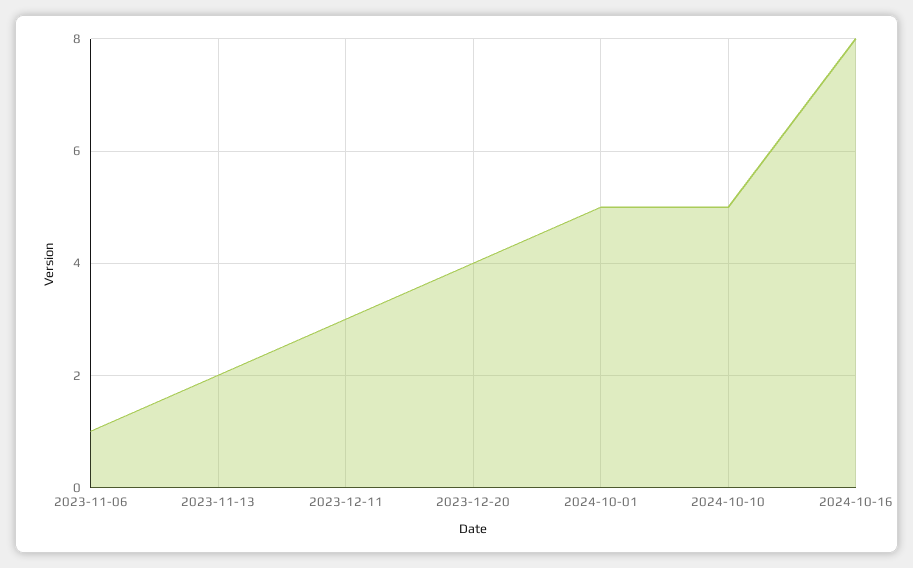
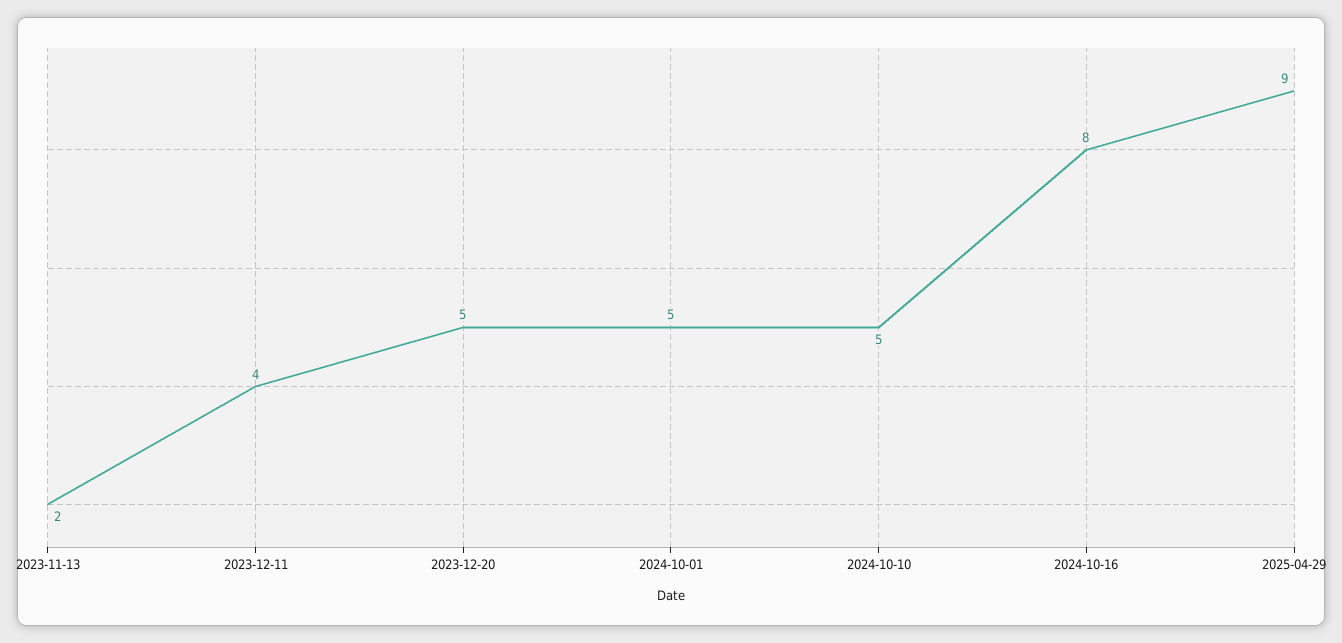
2023-11-06: 1 -> none
2023-12-11: 3 -> 4
2023-12-20: 4 -> 5
2025-04-29: none -> 9

